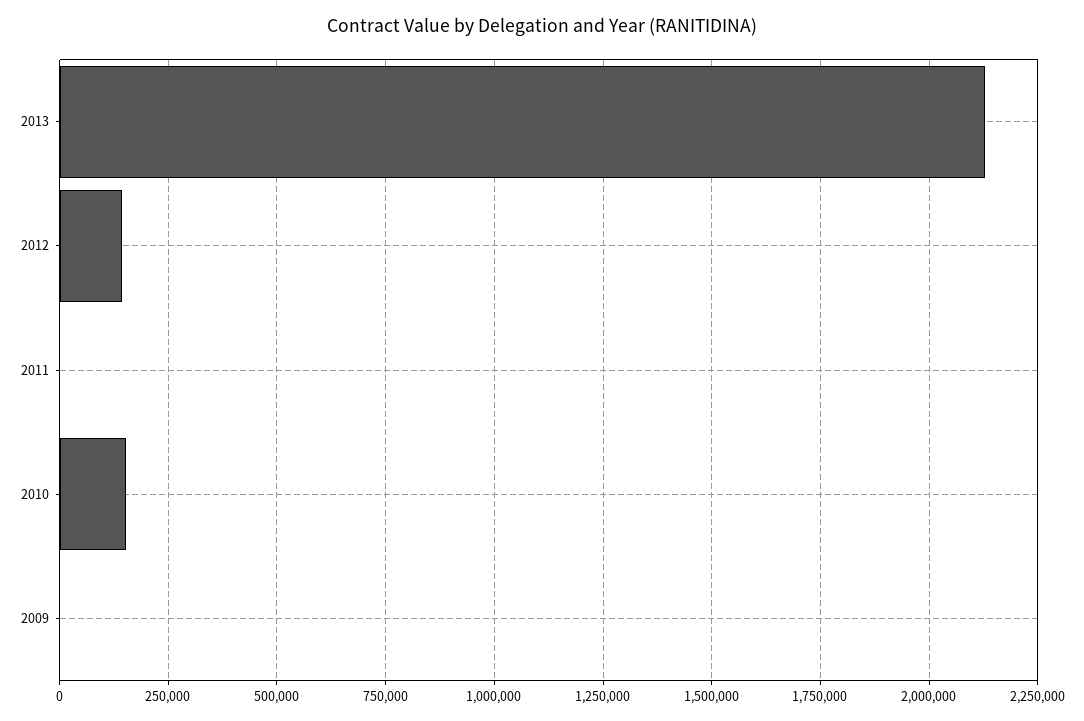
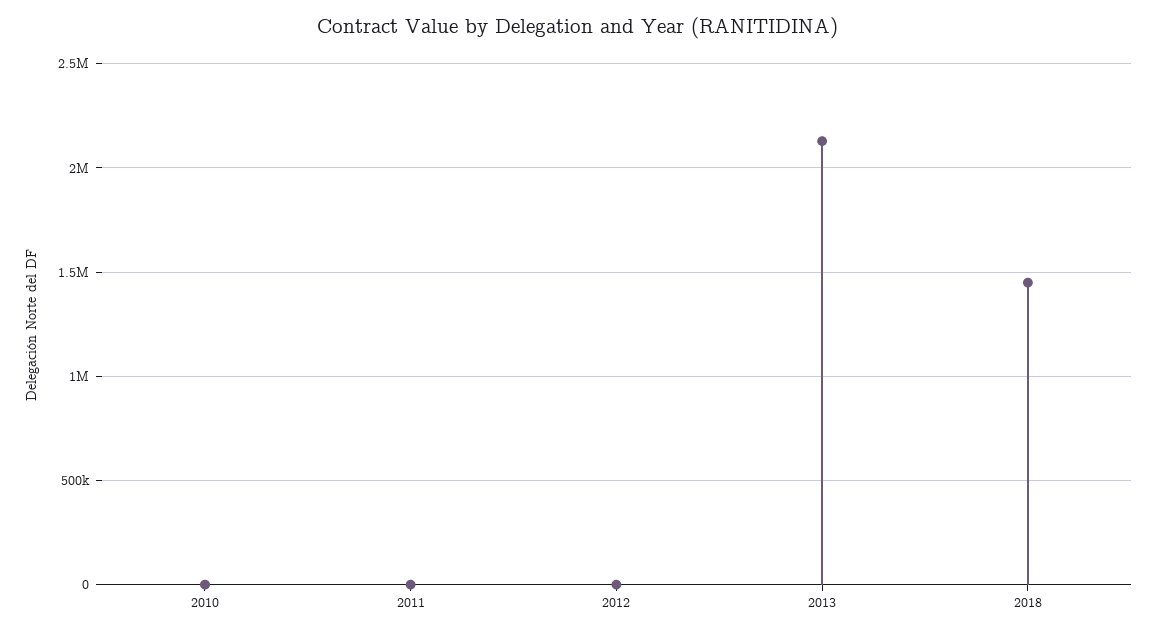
2012: 150000 -> 0
2010: 150000 -> 0
2009: 0 -> none
2018: none -> 1450000

